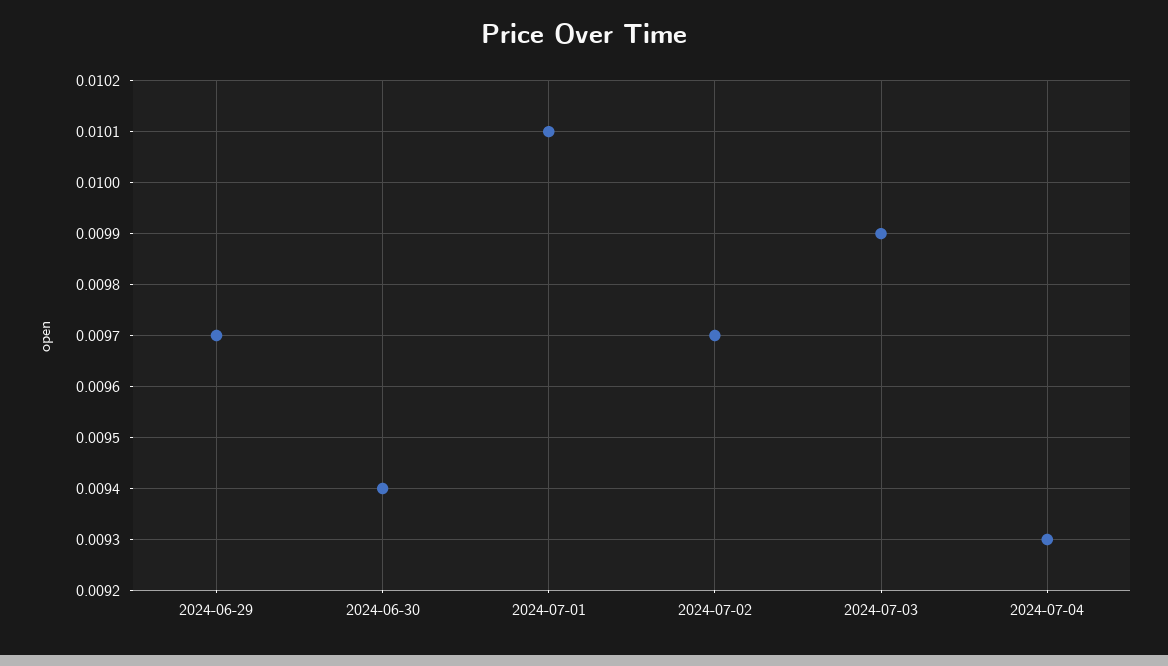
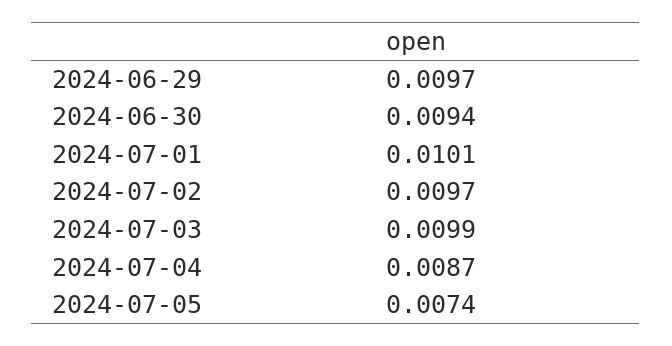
2024-07-04: 0.0093 -> 0.0087
2024-07-05: none -> 0.0074

